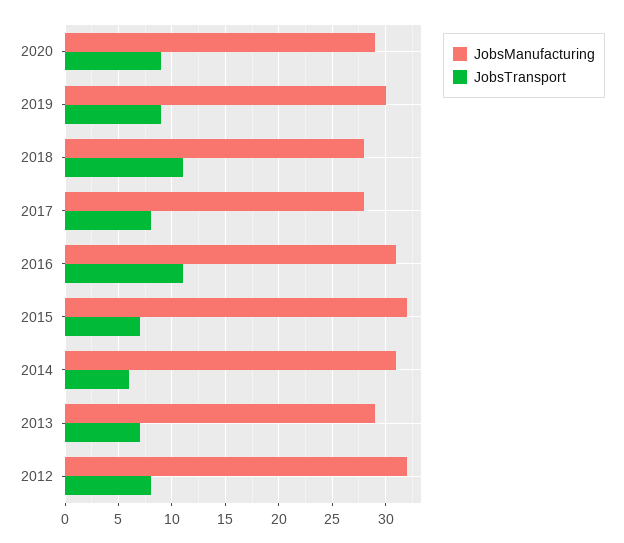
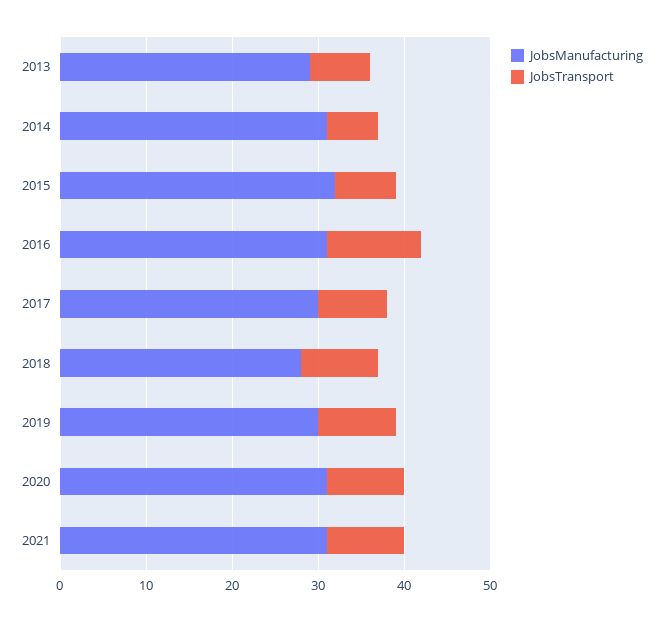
JobsManufacturing, 2020: 29 -> 31
JobsTransport, 2018: 11 -> 9
JobsManufacturing, 2017: 28 -> 30
JobsManufacturing, 2012: 32 -> none
JobsTransport, 2012: 8 -> none
JobsManufacturing, 2021: none -> 31
JobsTransport, 2021: none -> 9

